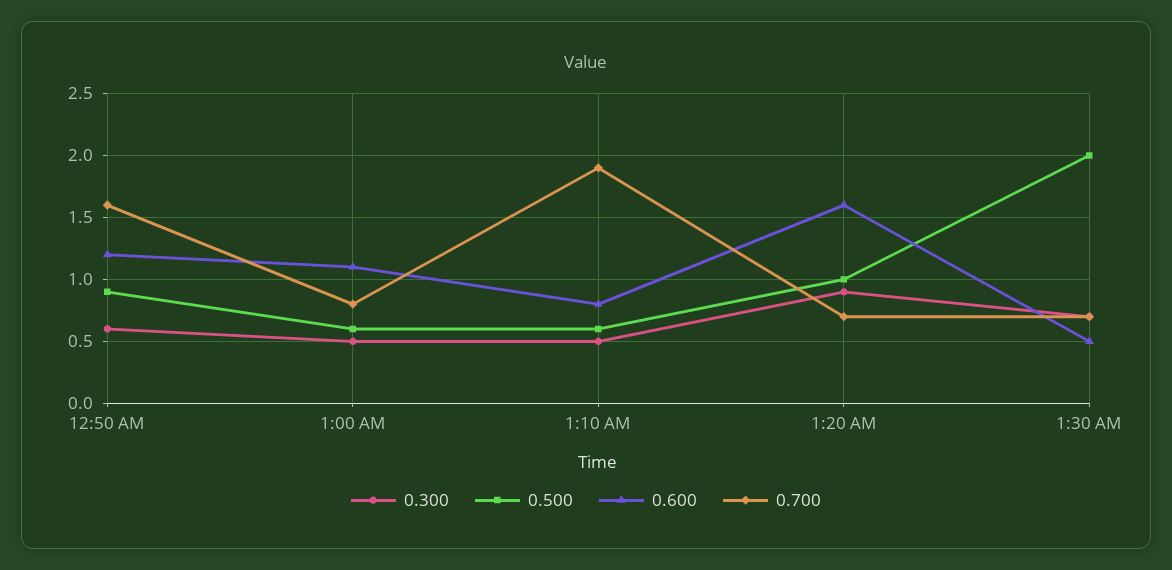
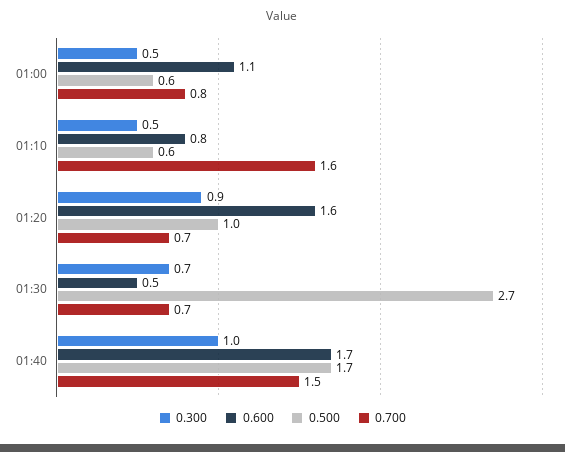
0.300, 12:50 AM: 0.6 -> none
0.500, 12:50 AM: 0.9 -> none
0.600, 12:50 AM: 1.2 -> none
0.700, 12:50 AM: 1.6 -> none
0.700, 1:10 AM: 1.9 -> 1.6
0.500, 1:30 AM: 2 -> 2.7
0.300, 01:40: none -> 1
0.600, 01:40: none -> 1.7
0.500, 01:40: none -> 1.7
0.700, 01:40: none -> 1.5

